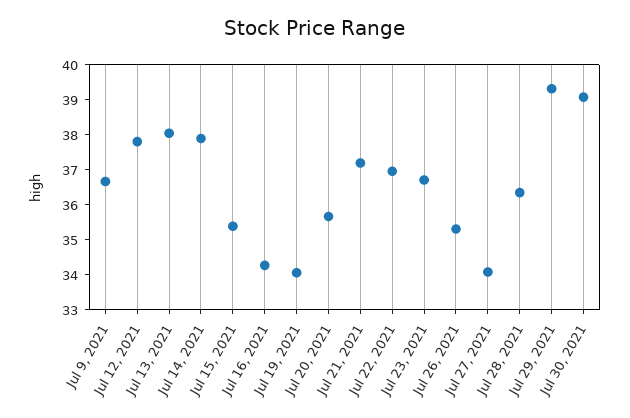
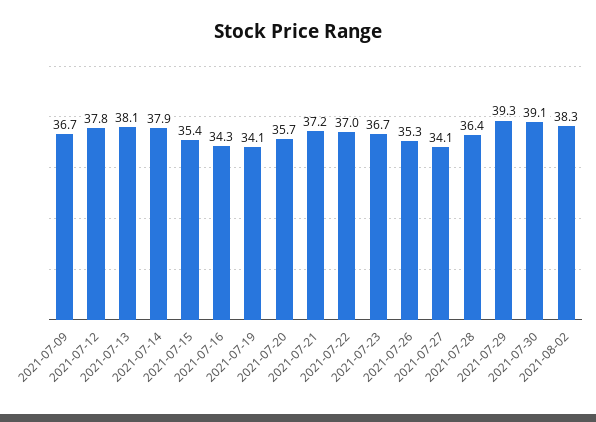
2021-08-02: none -> 38.3

